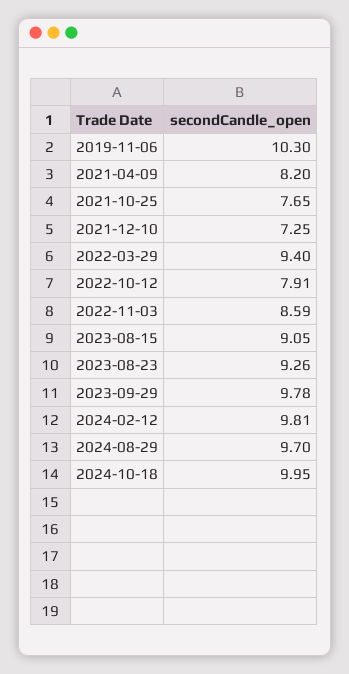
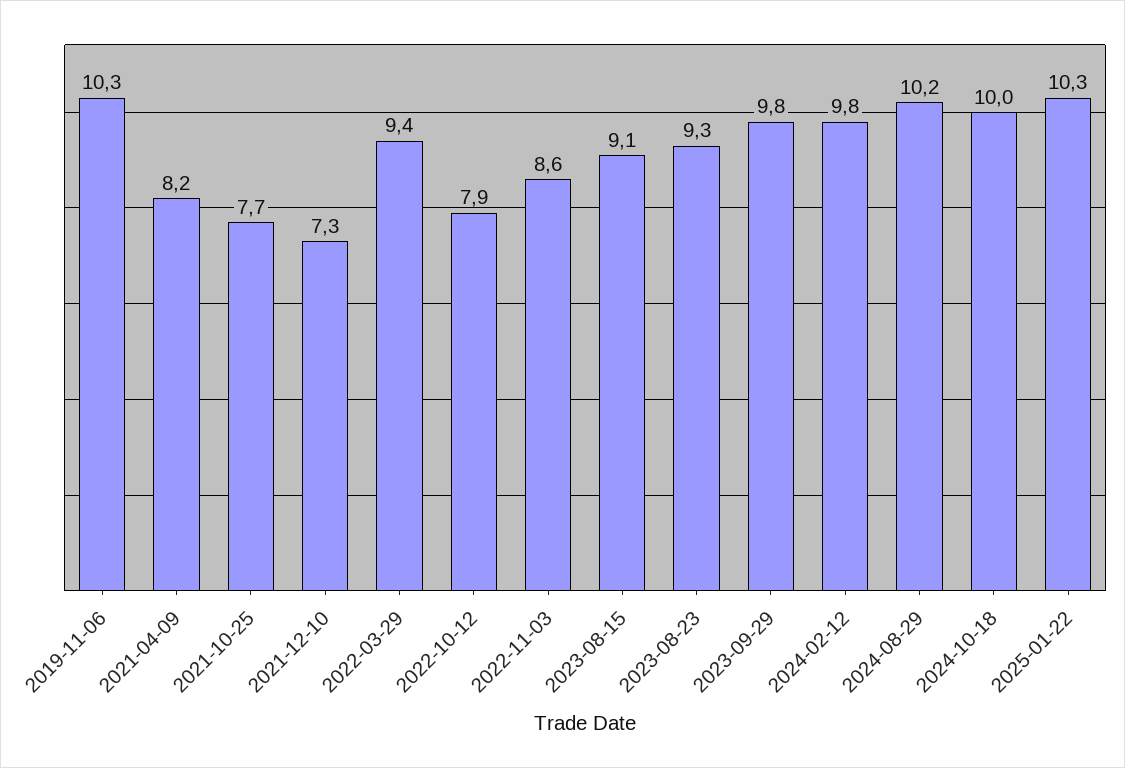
2024-08-29: 9.7 -> 10.2
2025-01-22: none -> 10.3

